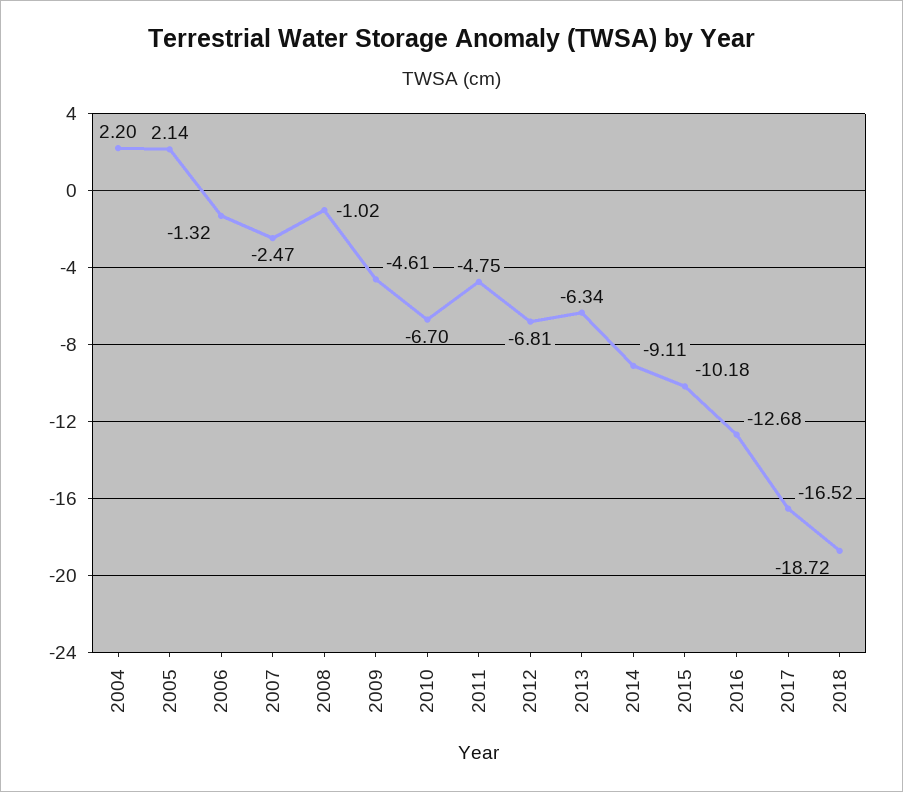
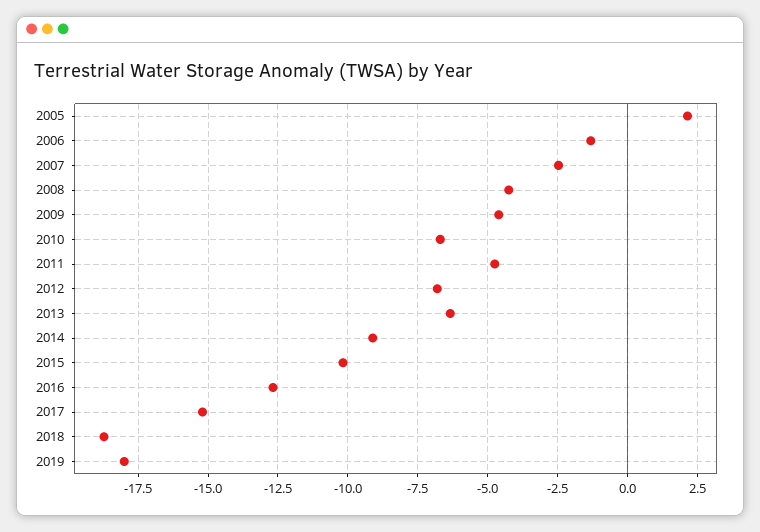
2004: 2.2 -> none
2008: -1.02 -> -4.25
2017: -16.52 -> -15.25
2019: none -> -18

